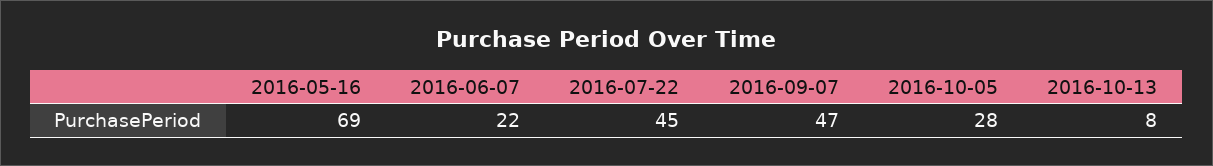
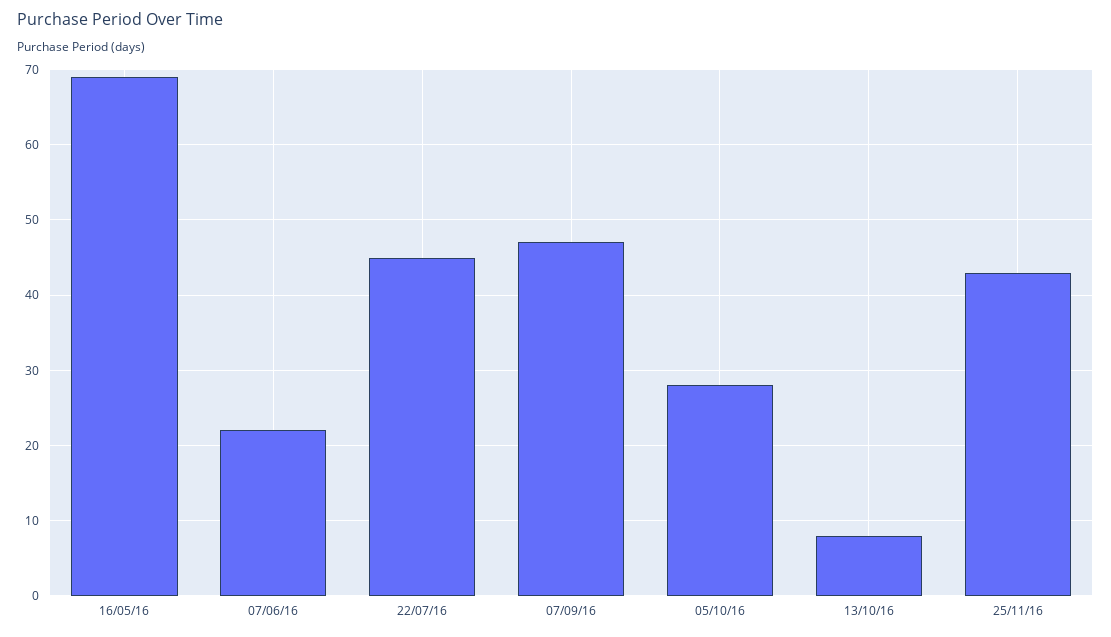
25/11/16: none -> 43

